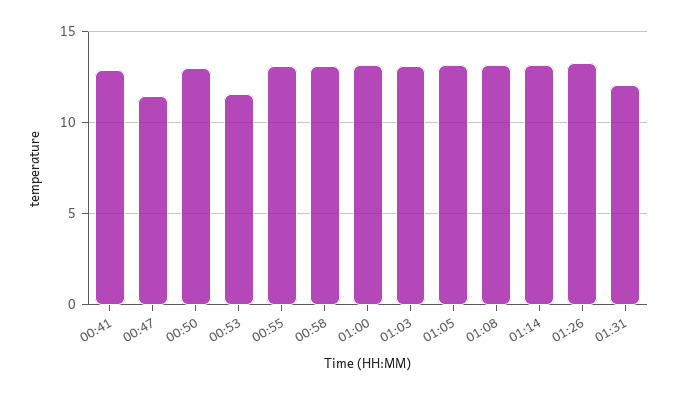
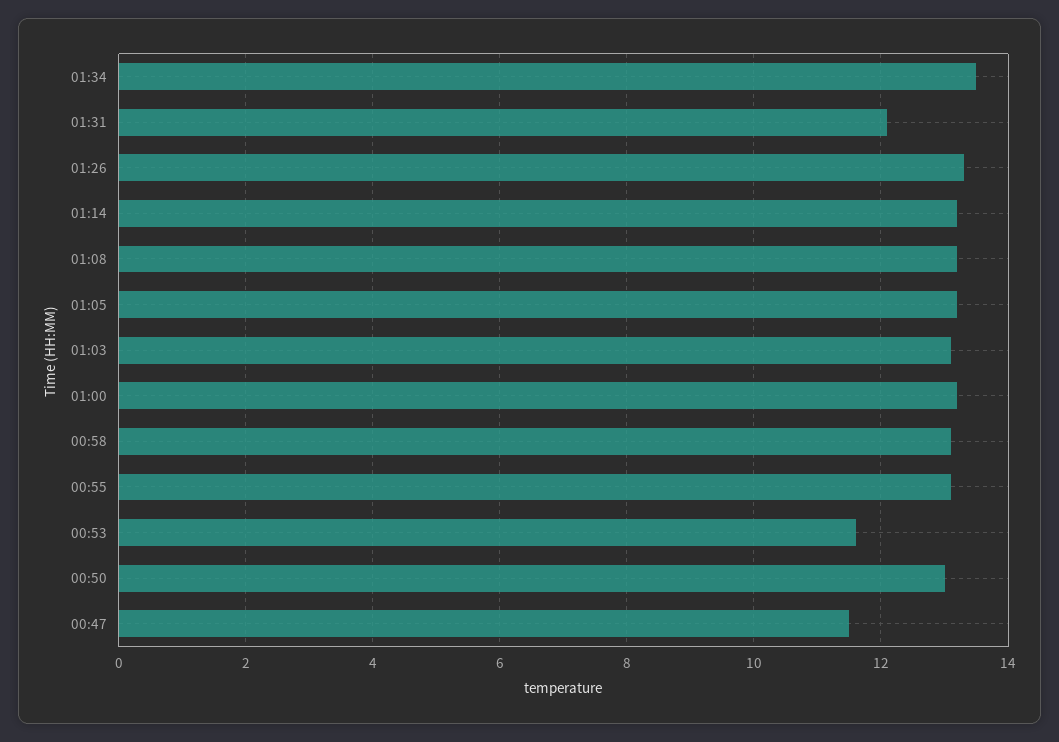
00:41: 13 -> none
01:34: none -> 13.5

